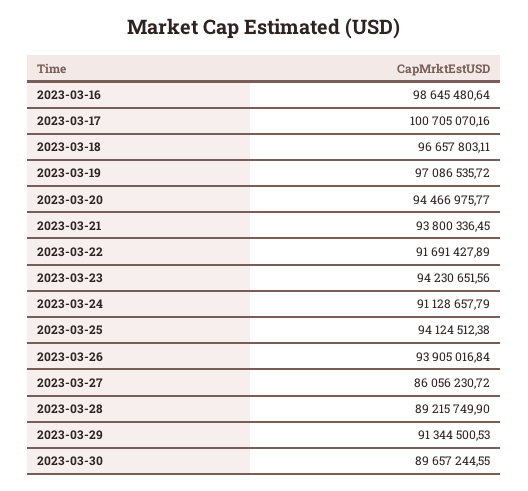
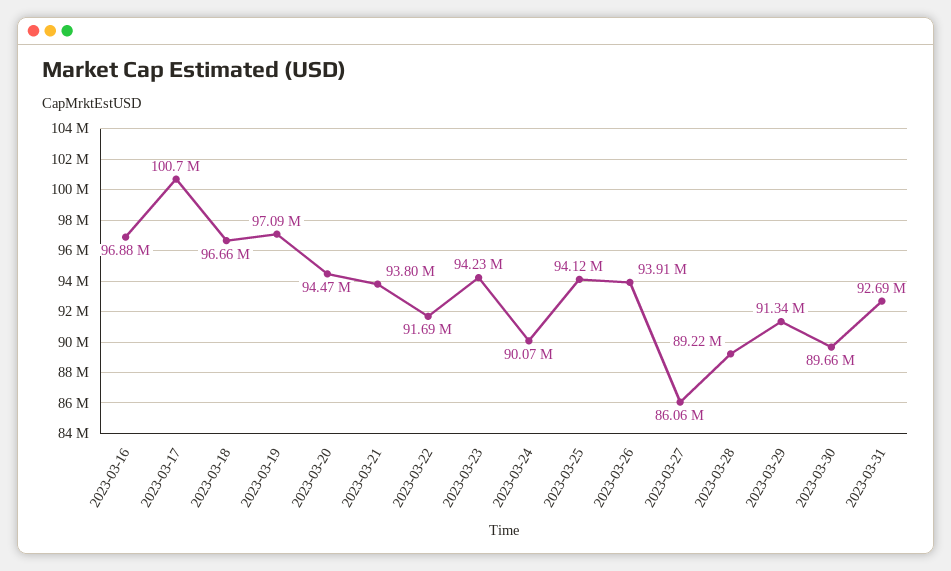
2023-03-16: 98645480.64 -> 96880000
2023-03-24: 91128657.79 -> 90070000
2023-03-31: none -> 92690000

